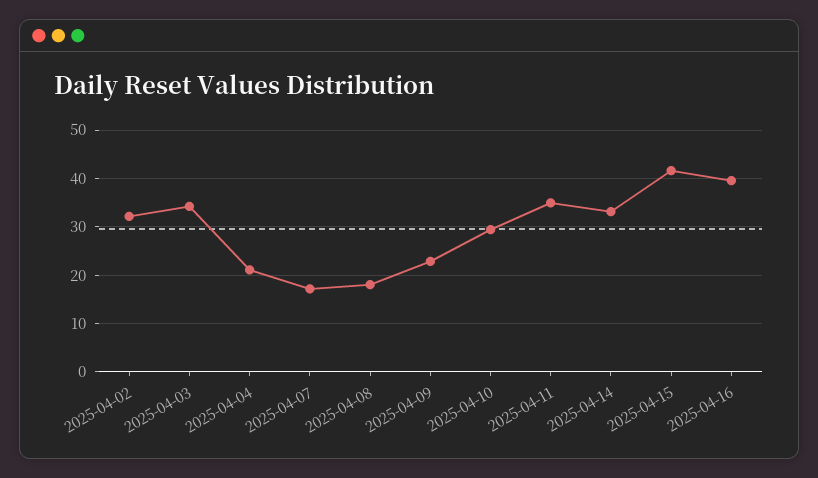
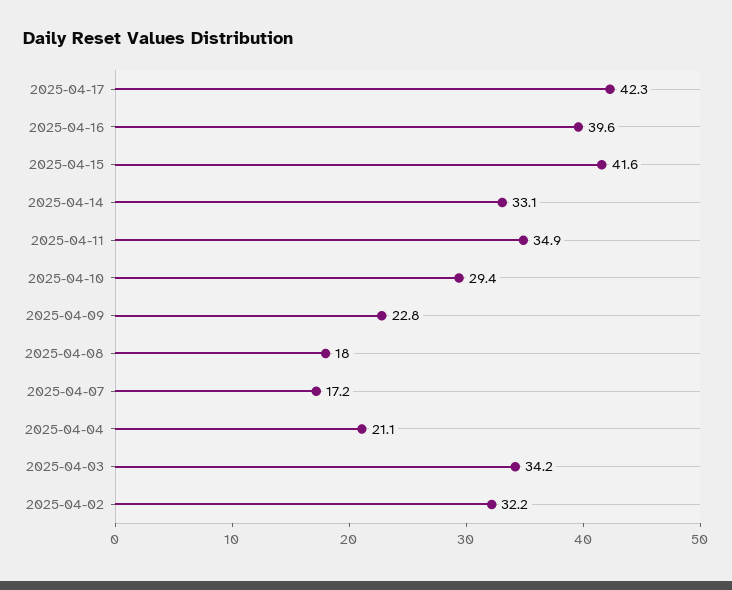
2025-04-17: none -> 42.3

